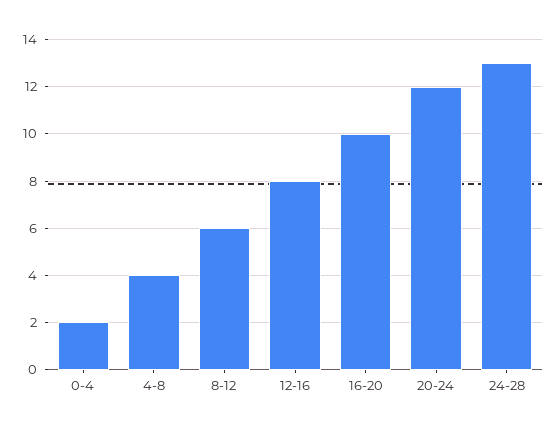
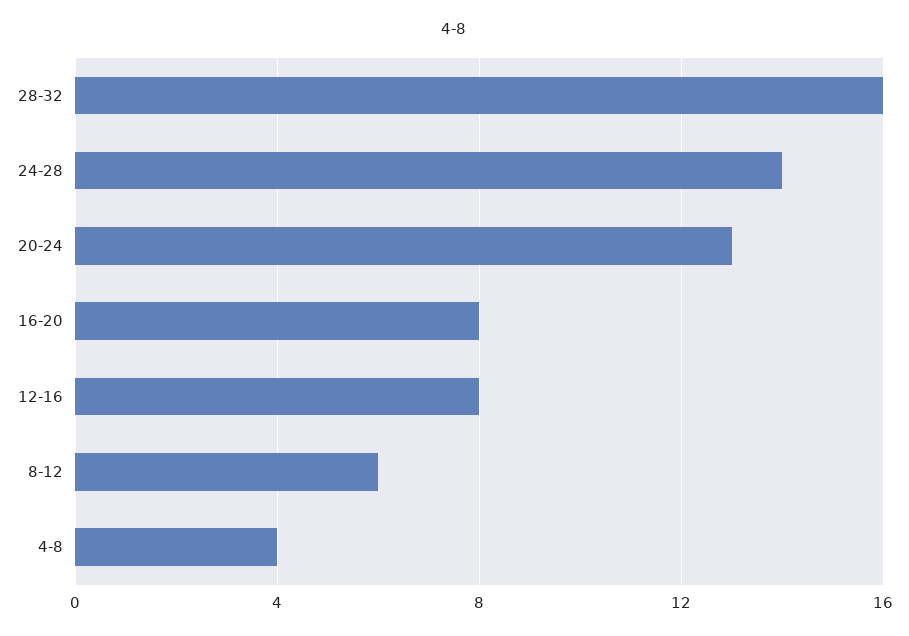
0-4: 2 -> none
16-20: 10 -> 8
20-24: 12 -> 13
24-28: 13 -> 14
28-32: none -> 16

